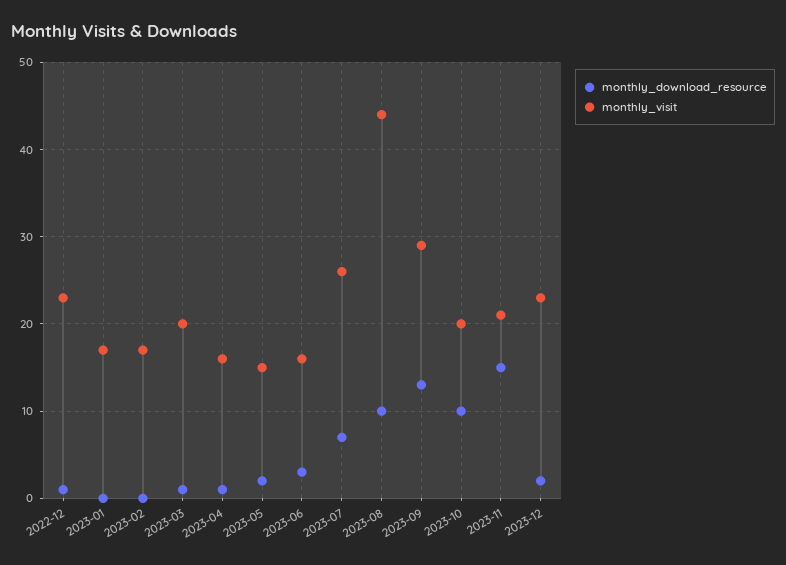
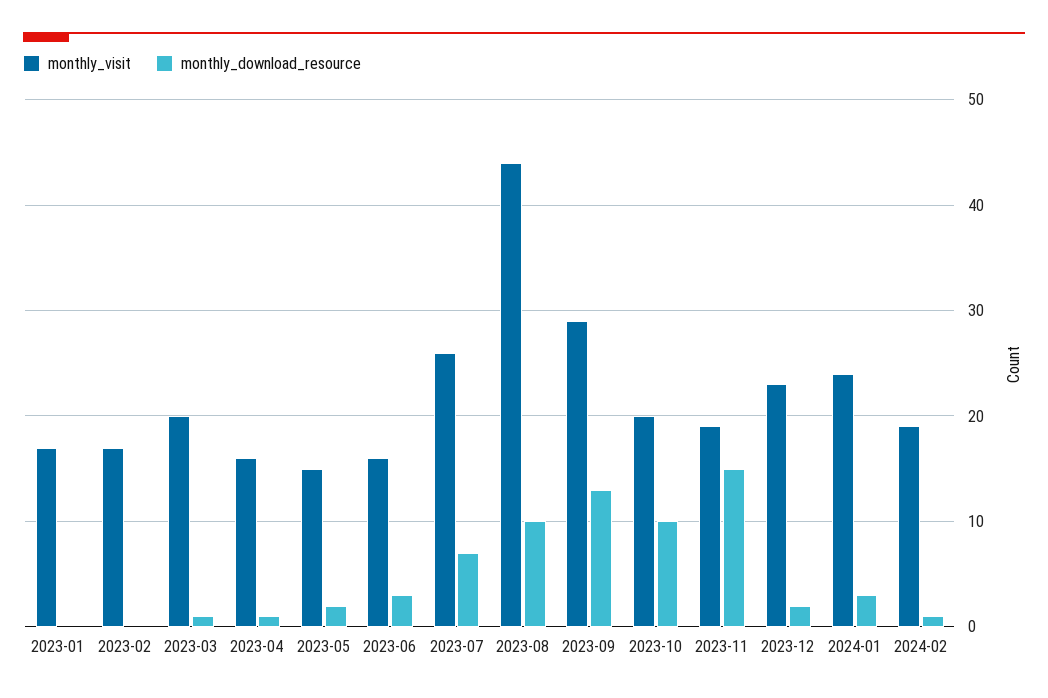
monthly_download_resource, 2022-12: 1 -> none
monthly_visit, 2022-12: 23 -> none
monthly_visit, 2023-11: 21 -> 19
monthly_visit, 2024-01: none -> 24
monthly_download_resource, 2024-01: none -> 3
monthly_visit, 2024-02: none -> 19
monthly_download_resource, 2024-02: none -> 1

